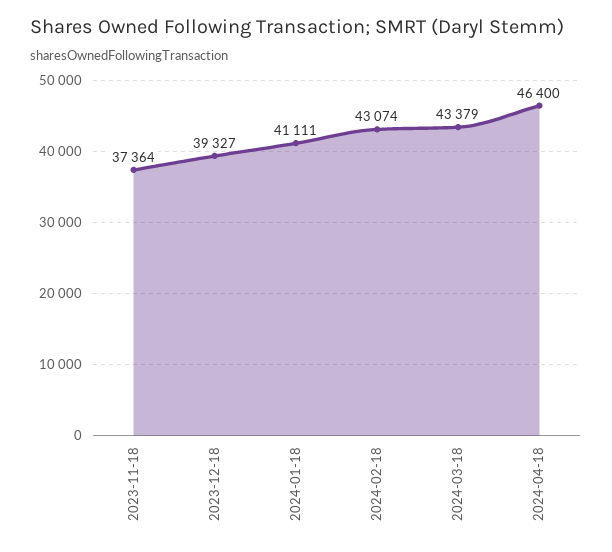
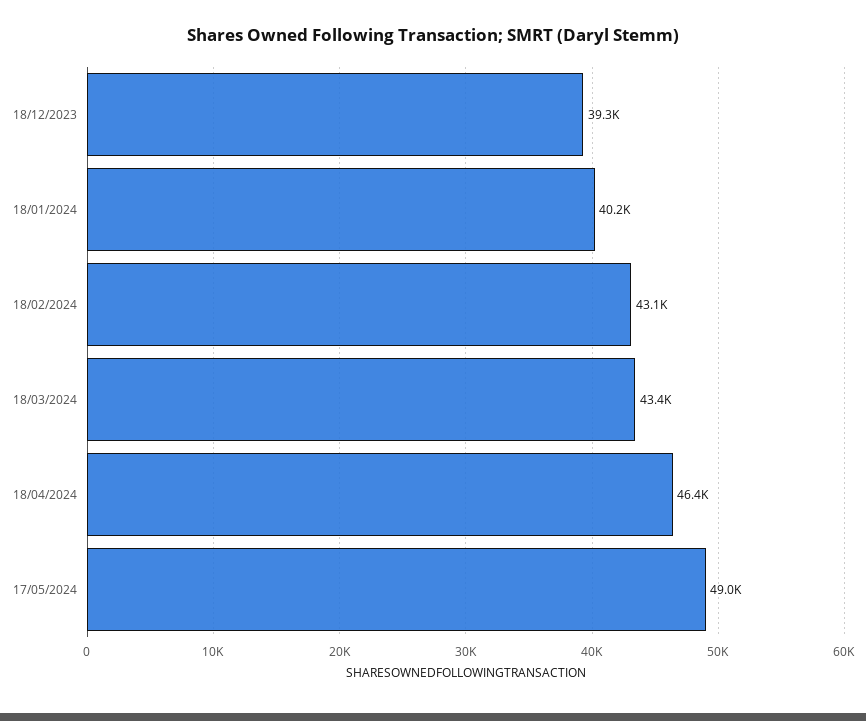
2023-11-18: 37364 -> none
2024-01-18: 41111 -> 40200
17/05/2024: none -> 49000

